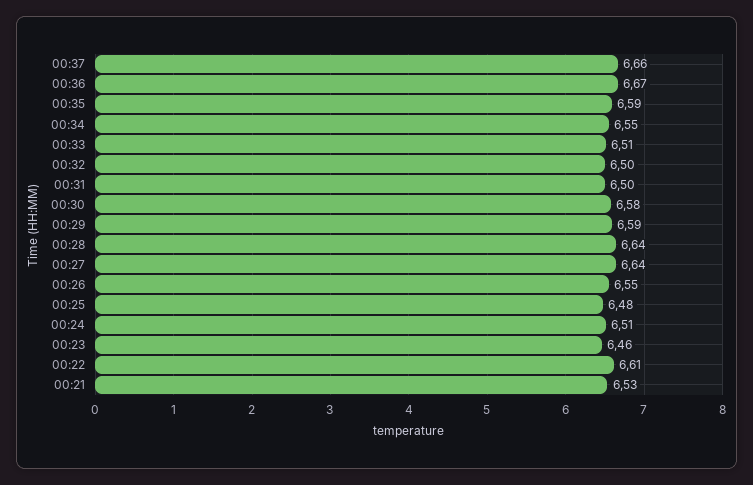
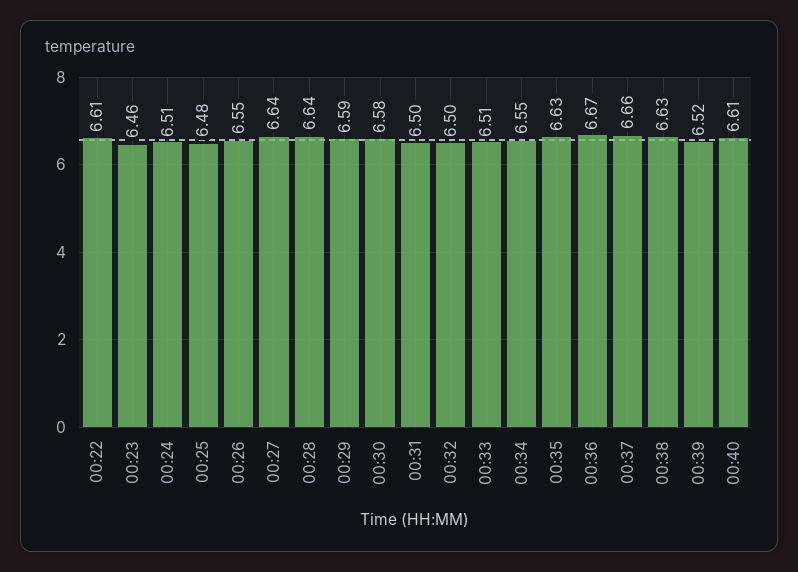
00:35: 6.59 -> 6.63
00:21: 6.53 -> none
00:38: none -> 6.63
00:39: none -> 6.52
00:40: none -> 6.61

